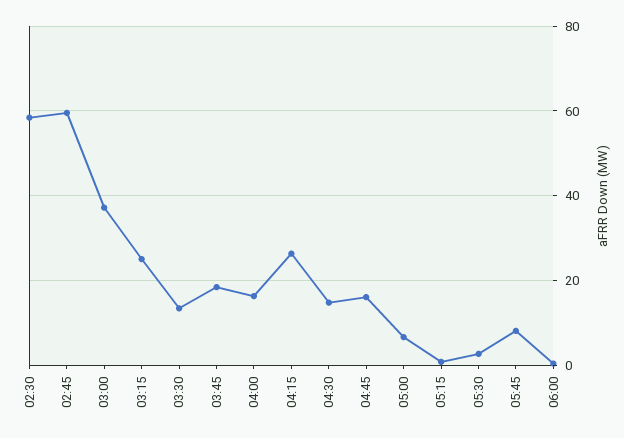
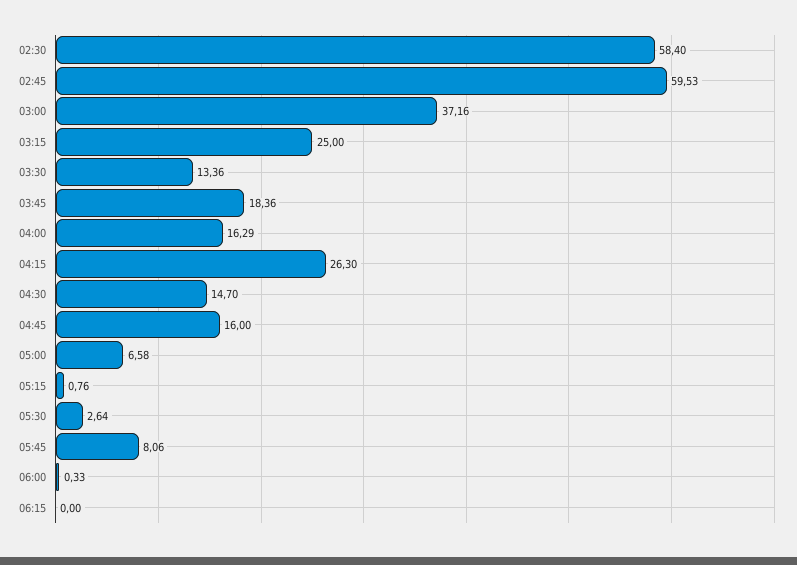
06:15: none -> 0

